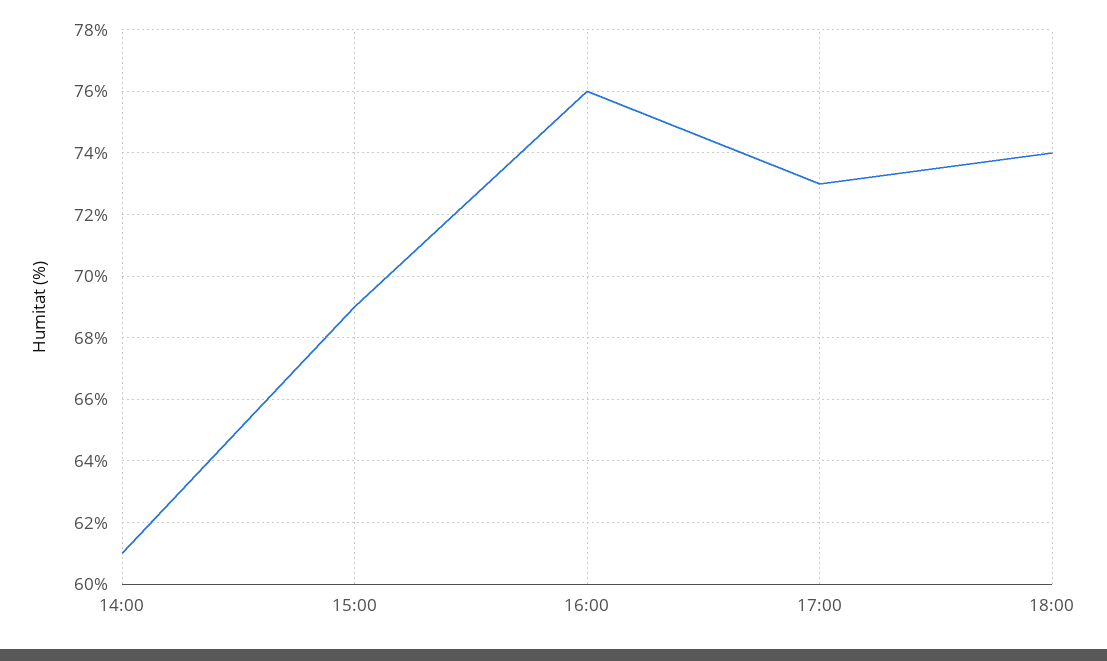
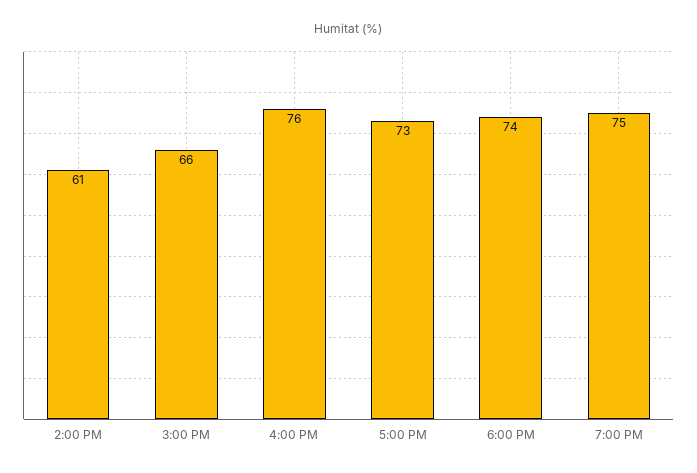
15:00: 69 -> 66
7:00 PM: none -> 75

